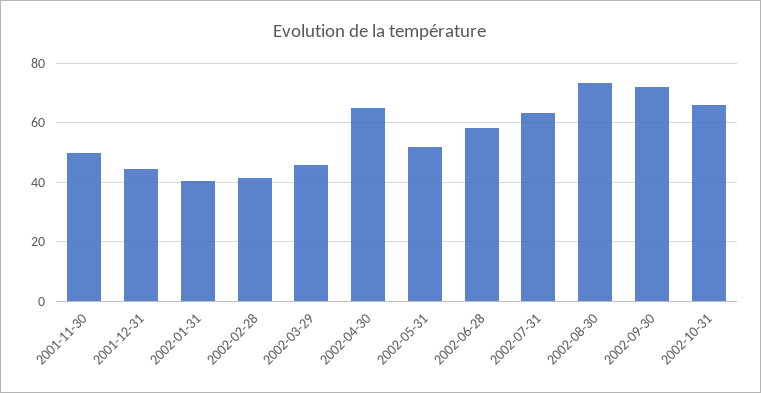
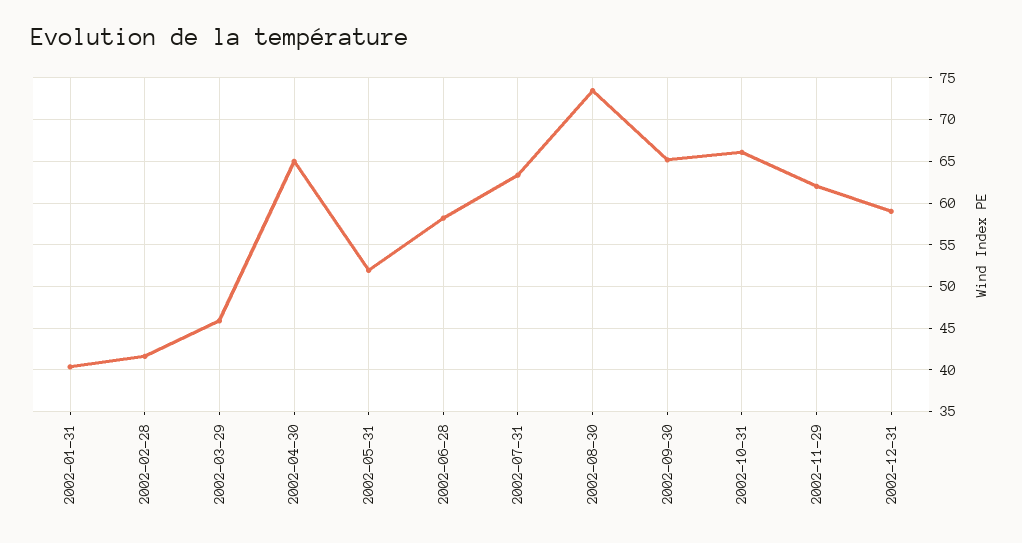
2001-11-30: 50 -> none
2001-12-31: 45 -> none
2002-09-30: 72.5 -> 65
2002-11-29: none -> 62
2002-12-31: none -> 59

